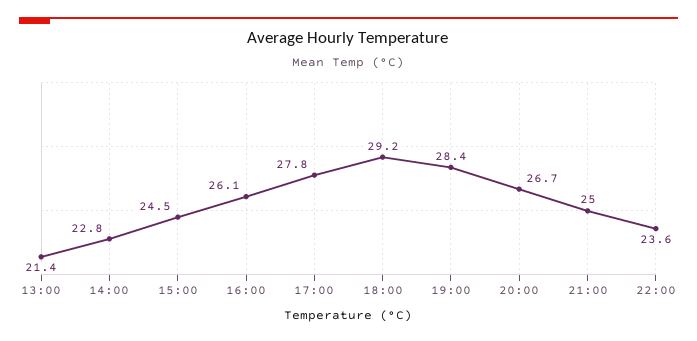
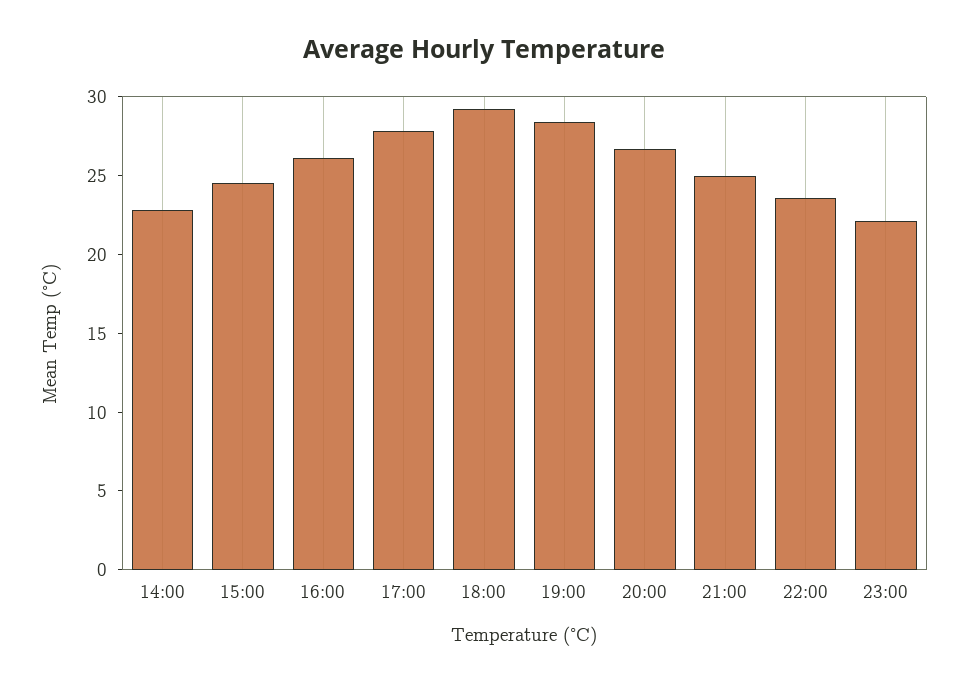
13:00: 21.4 -> none
23:00: none -> 22

